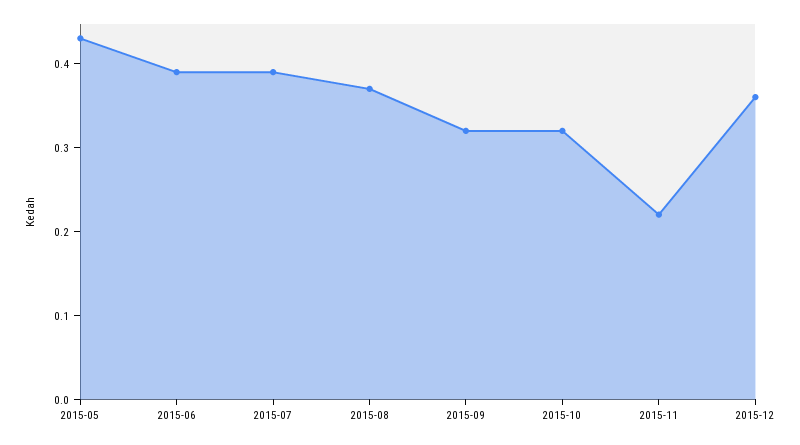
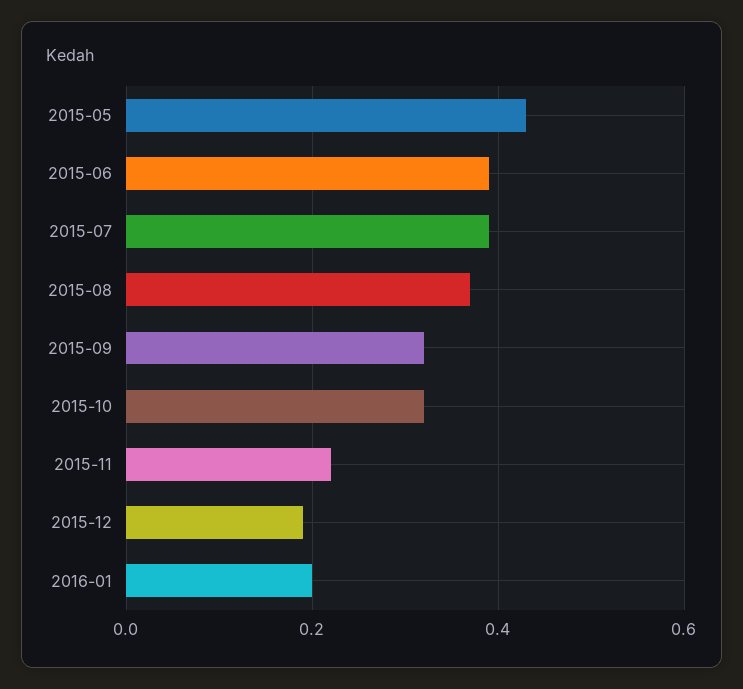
2015-12: 0.36 -> 0.2
2016-01: none -> 0.2

